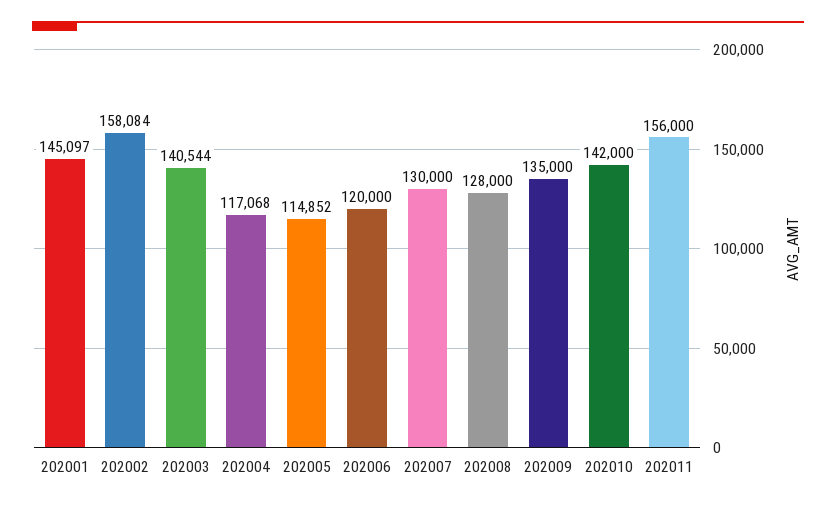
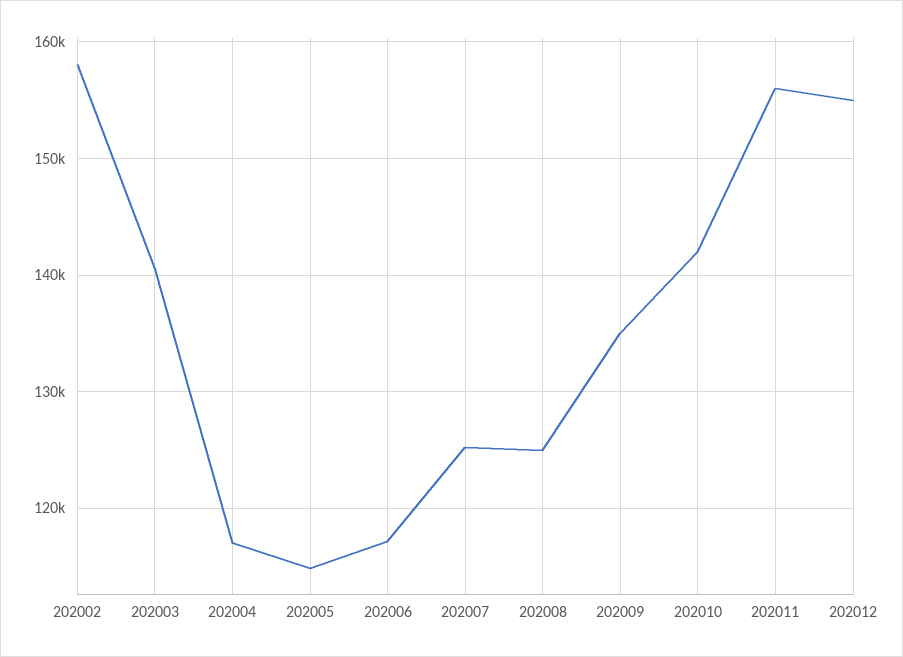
202001: 145097 -> none
202006: 120000 -> 117000
202007: 130000 -> 125000
202008: 128000 -> 125000
202012: none -> 155000

